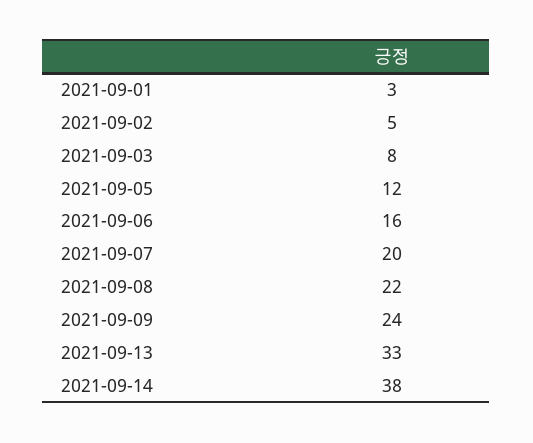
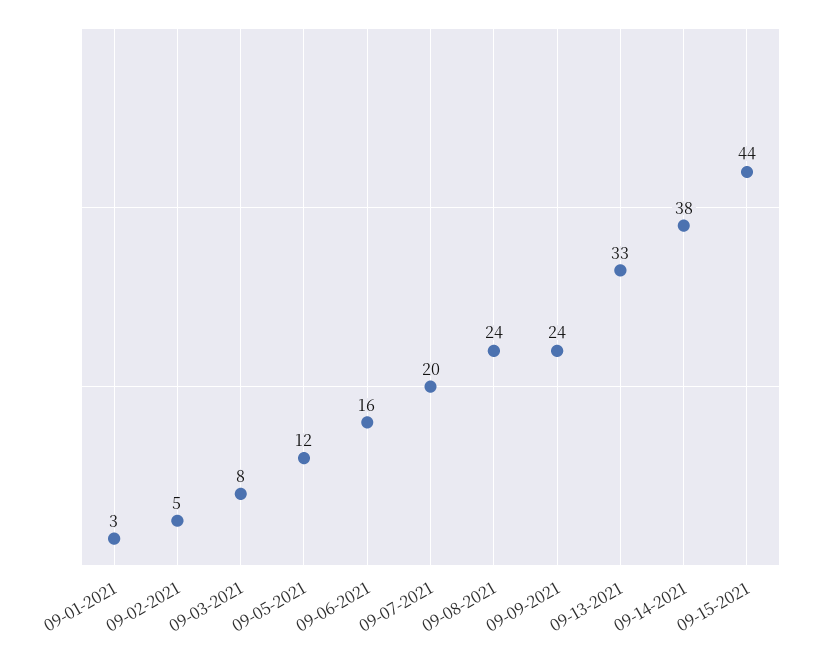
2021-09-08: 22 -> 24
09-15-2021: none -> 44

